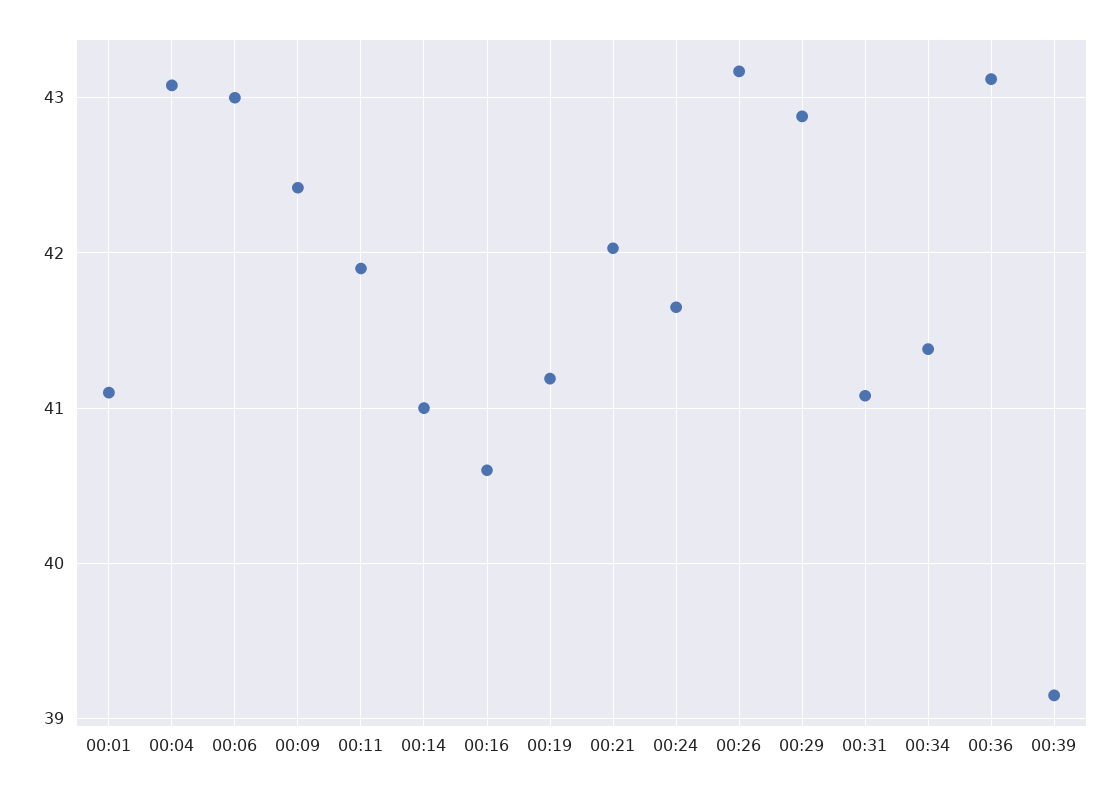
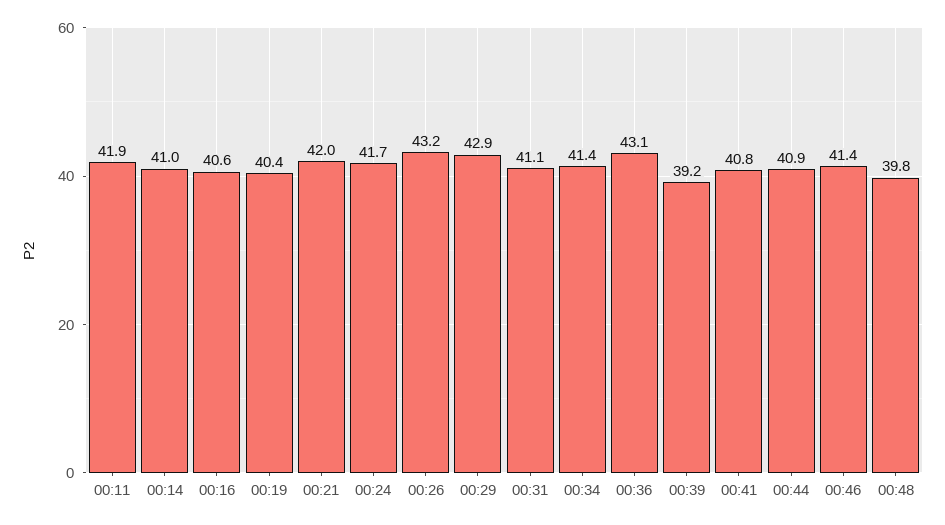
00:01: 41.1 -> none
00:04: 43.1 -> none
00:06: 43 -> none
00:09: 42.4 -> none
00:19: 41.2 -> 40.4
00:41: none -> 40.8
00:44: none -> 40.9
00:46: none -> 41.4
00:48: none -> 39.8

